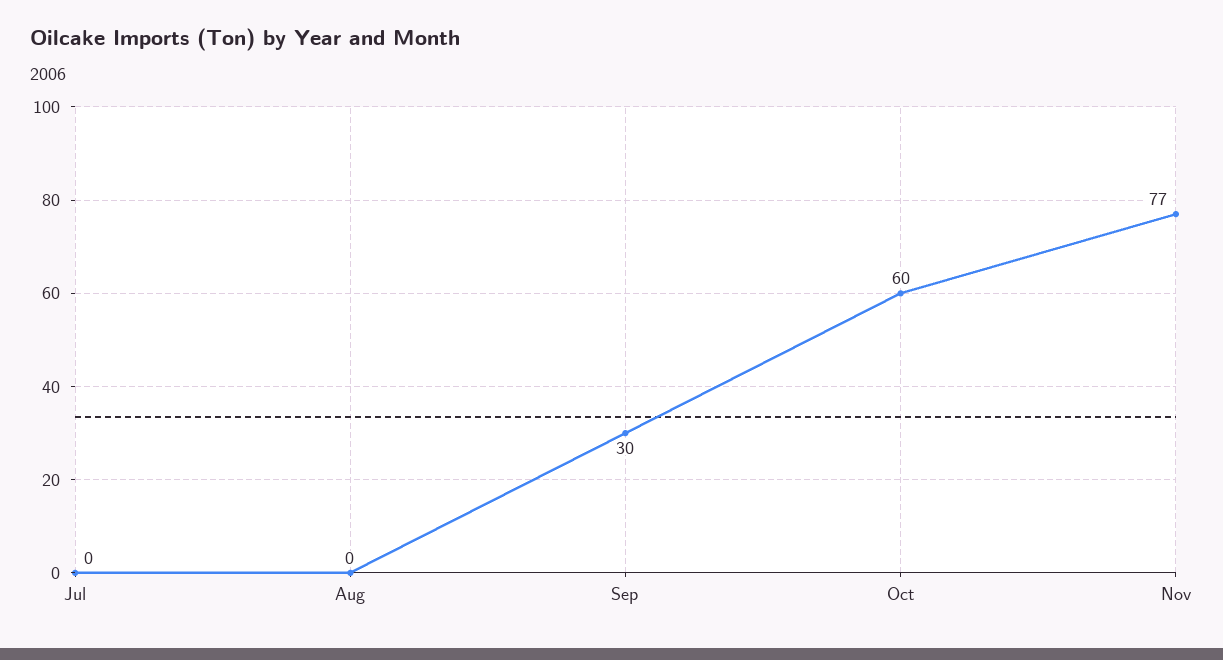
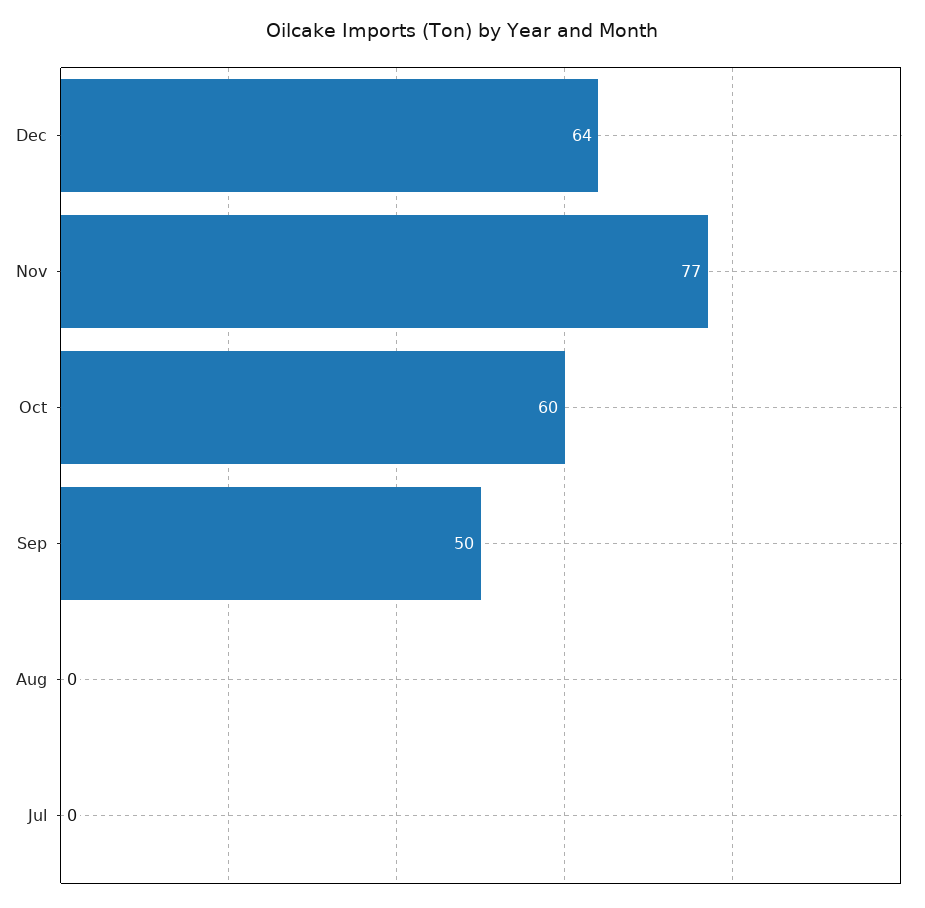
Sep: 30 -> 50
Dec: none -> 64

